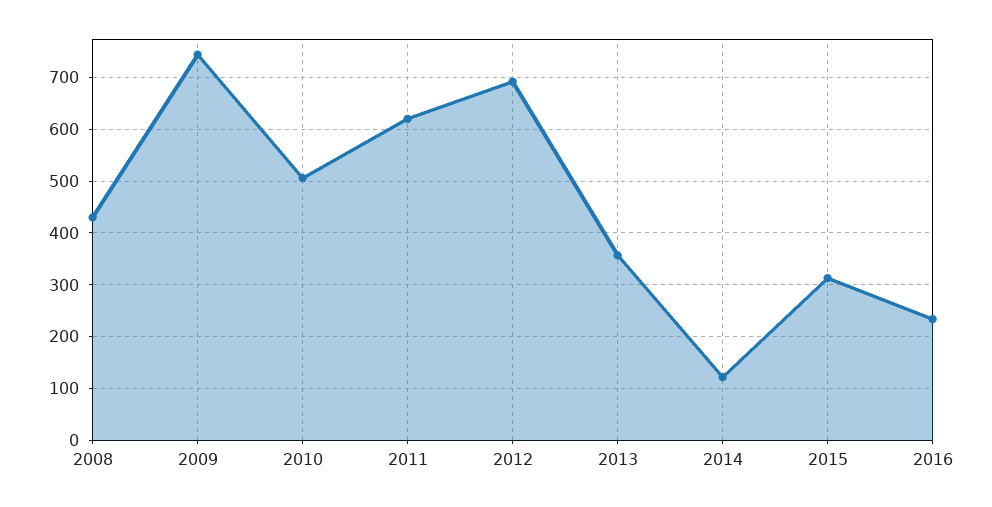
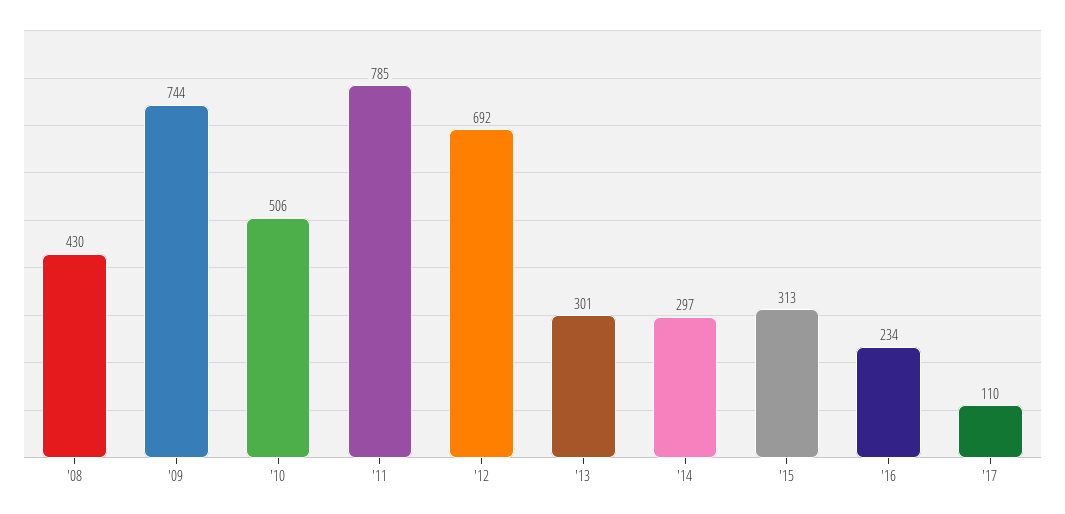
2011: 620 -> 785
2013: 360 -> 301
2014: 120 -> 297
'17: none -> 110

